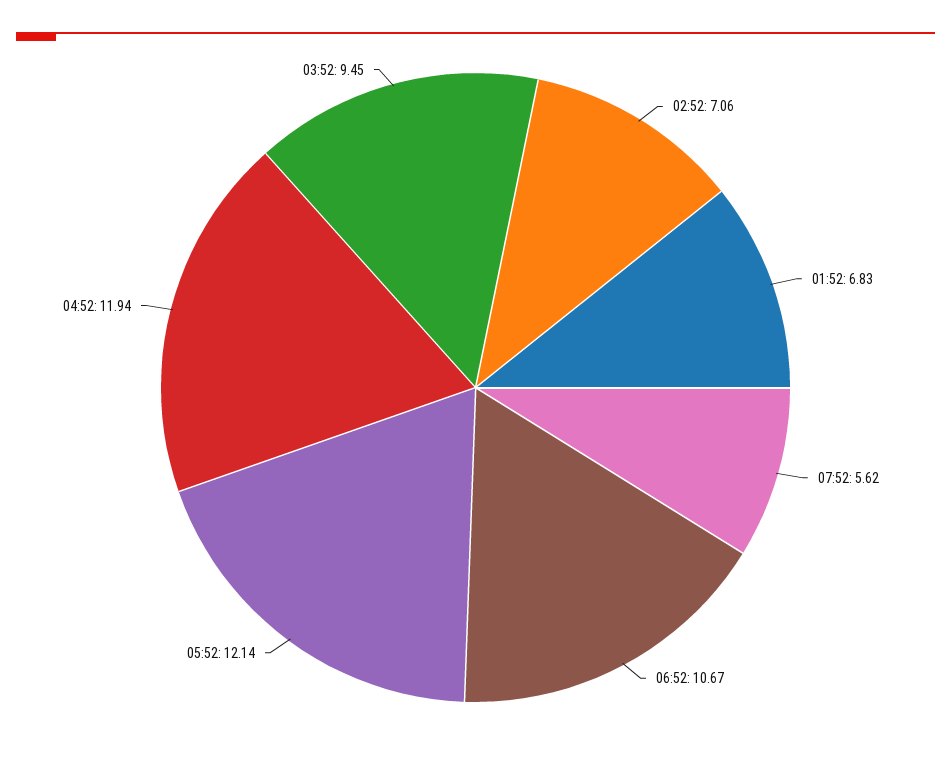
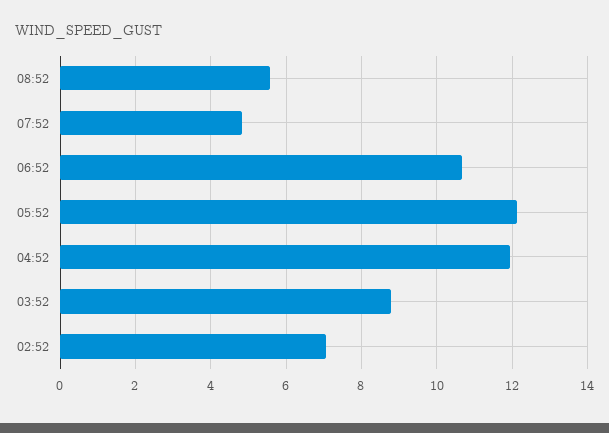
01:52: 6.83 -> none
07:52: 5.62 -> 4.8
03:52: 9.45 -> 8.8
08:52: none -> 5.6

